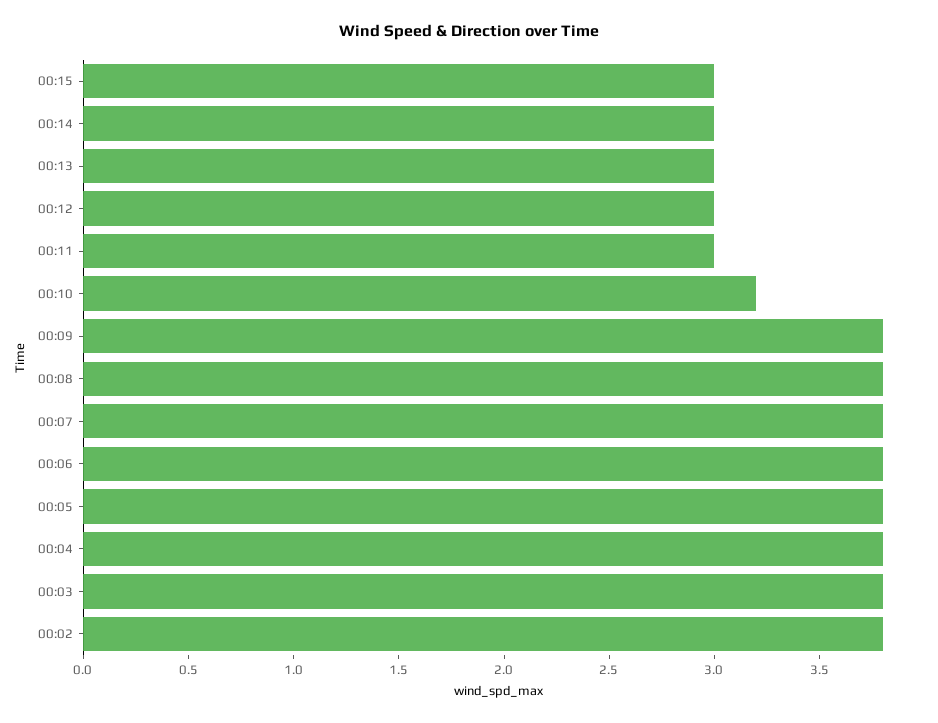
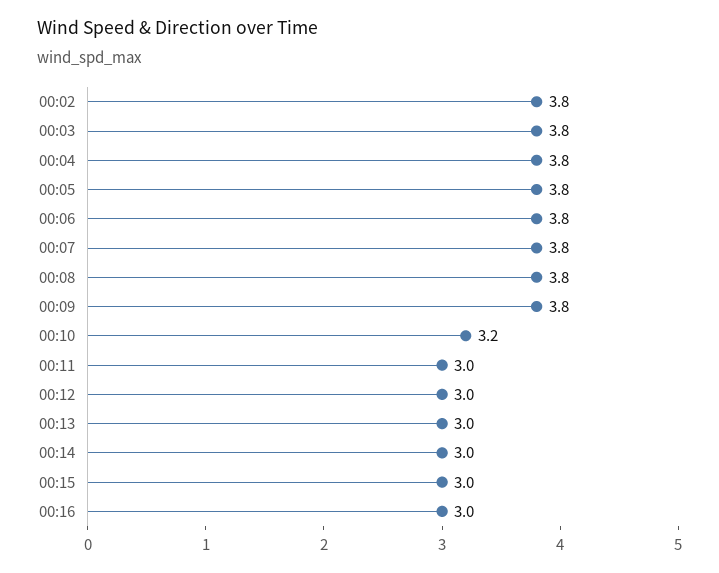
00:16: none -> 3

